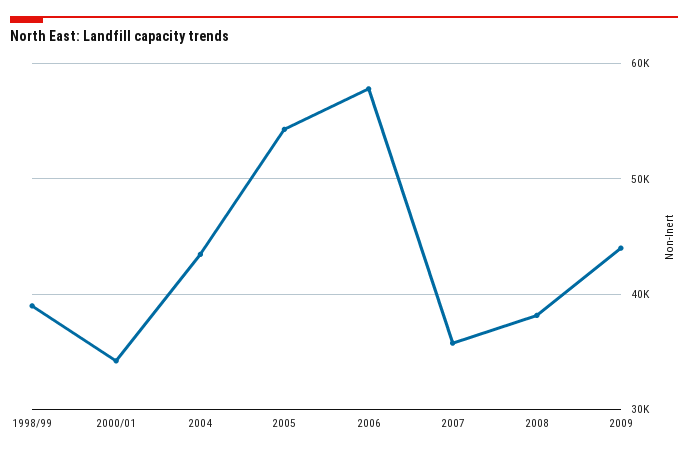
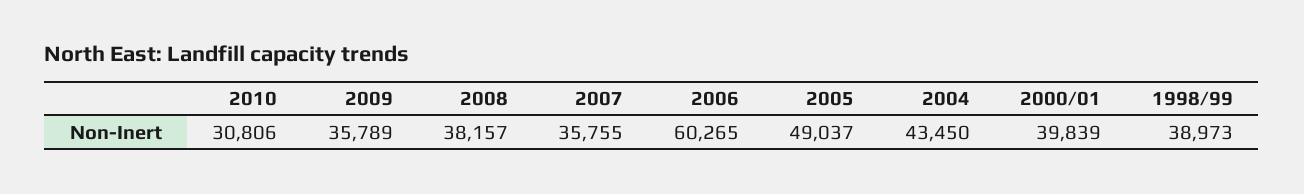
2000/01: 34000 -> 39839
2005: 54000 -> 49037
2006: 58000 -> 60265
2009: 44000 -> 35789
2010: none -> 30806

